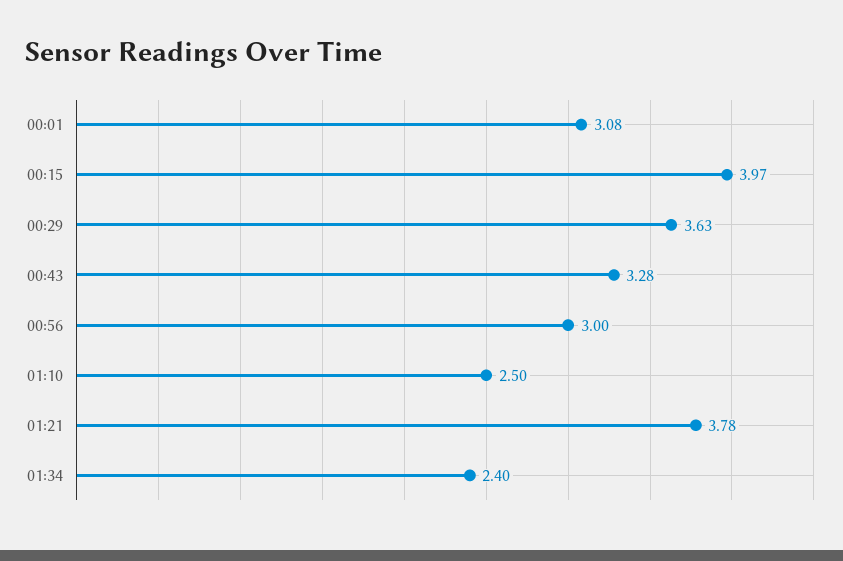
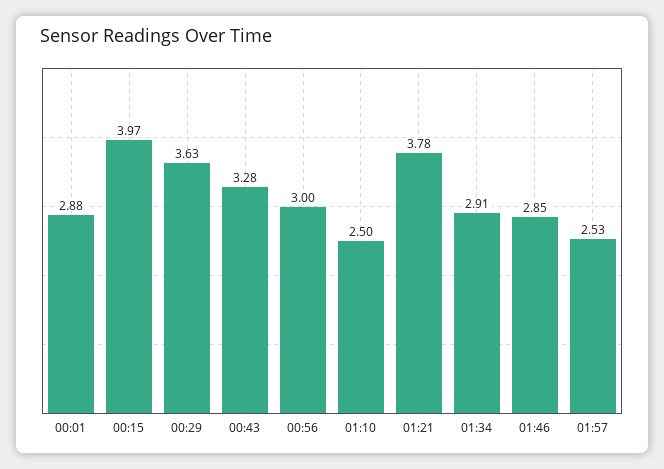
00:01: 3.08 -> 2.88
01:34: 2.4 -> 2.91
01:46: none -> 2.85
01:57: none -> 2.53

